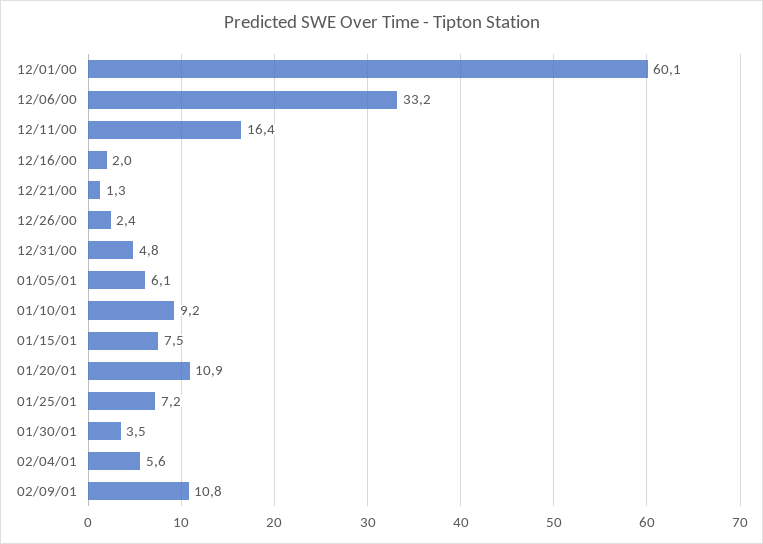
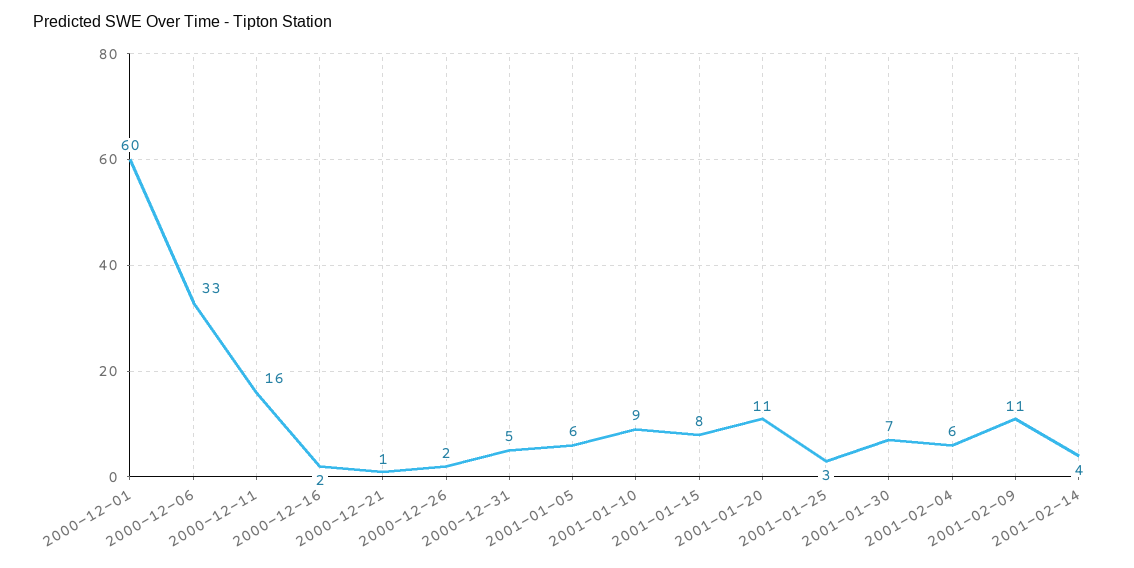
01/25/01: 7.2 -> 3
01/30/01: 3.5 -> 7
2001-02-14: none -> 4

